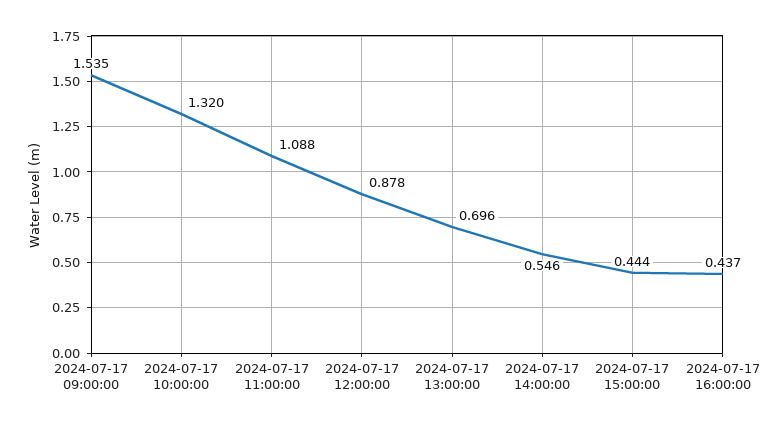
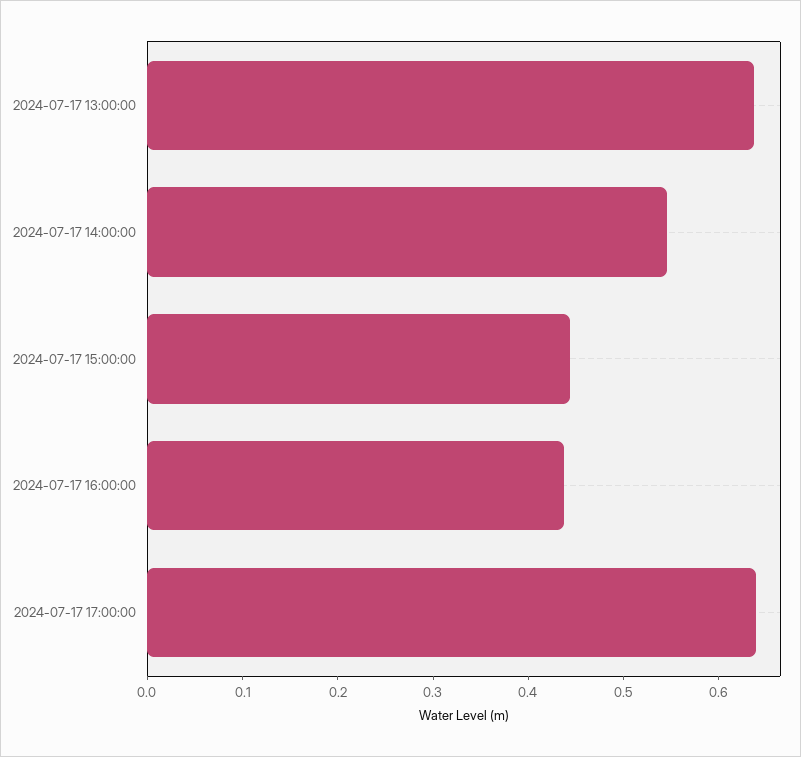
2024-07-17 09:00:00: 1.535 -> none
2024-07-17 10:00:00: 1.32 -> none
2024-07-17 11:00:00: 1.088 -> none
2024-07-17 12:00:00: 0.878 -> none
2024-07-17 13:00:00: 0.696 -> 0.64
2024-07-17 17:00:00: none -> 0.64

